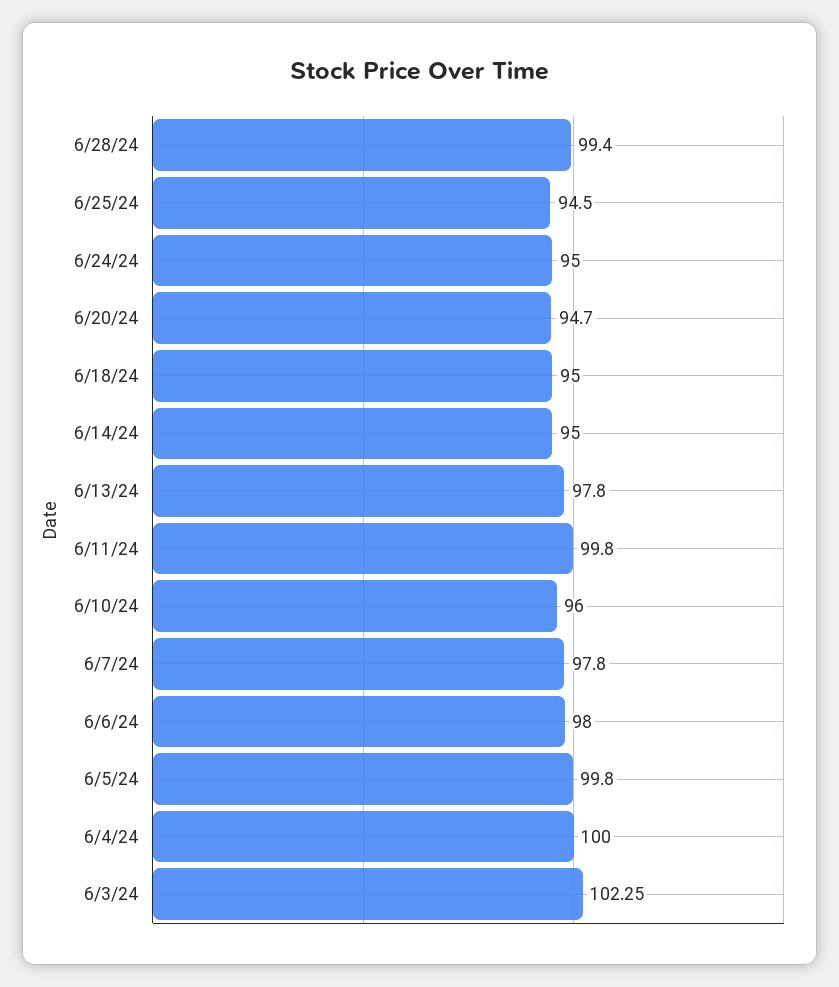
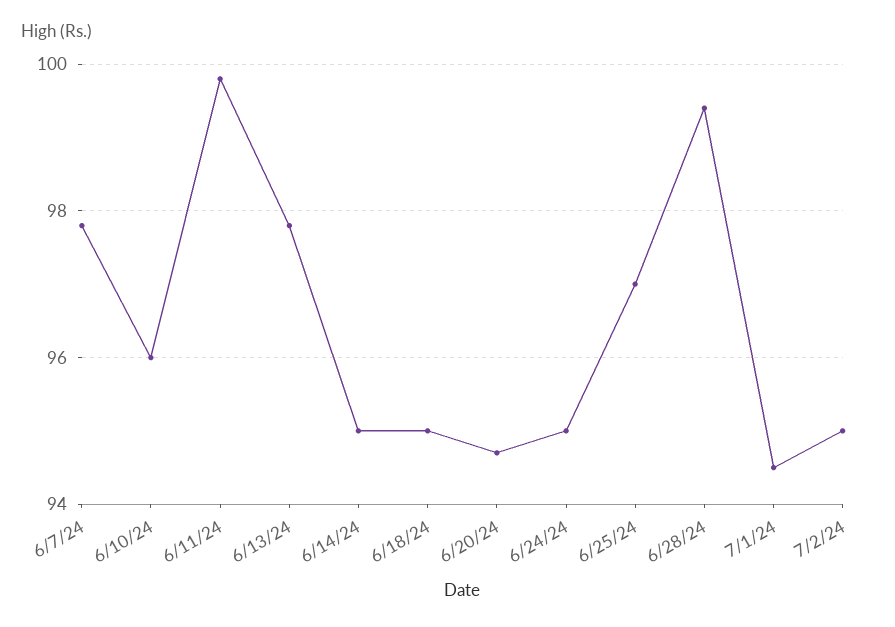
6/25/24: 94.5 -> 97
6/6/24: 98 -> none
6/5/24: 99.8 -> none
6/4/24: 100 -> none
6/3/24: 102.25 -> none
7/1/24: none -> 94.5
7/2/24: none -> 95

